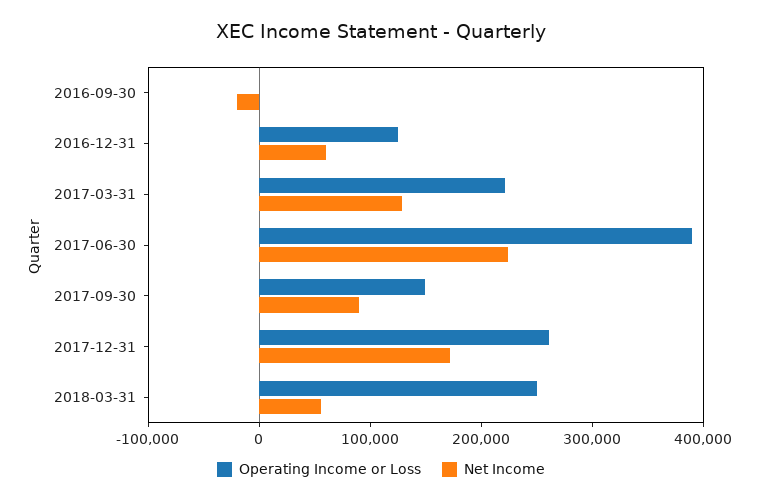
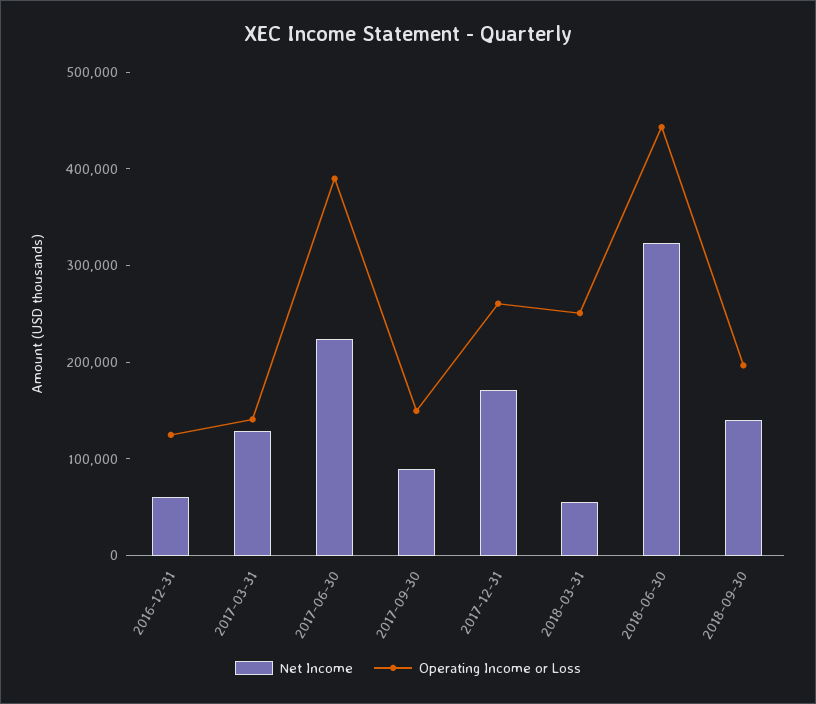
Operating Income or Loss, 2016-09-30: 0 -> none
Net Income, 2016-09-30: -20000 -> none
Operating Income or Loss, 2017-03-31: 220000 -> 140000
Net Income, 2018-06-30: none -> 320000
Operating Income or Loss, 2018-06-30: none -> 440000
Net Income, 2018-09-30: none -> 140000
Operating Income or Loss, 2018-09-30: none -> 200000

